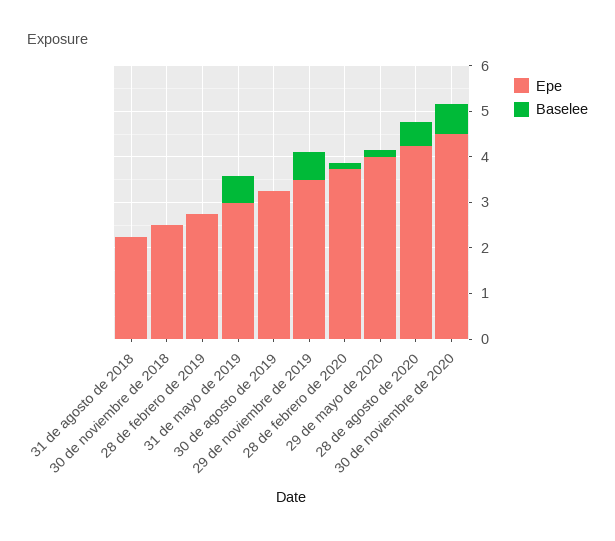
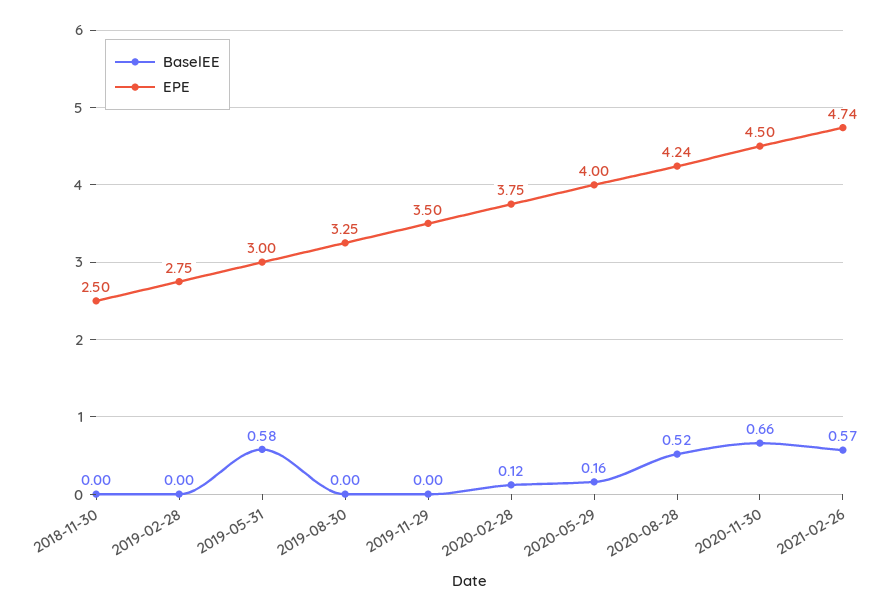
Epe, 31 de agosto de 2018: 2.2 -> none
Baselee, 31 de agosto de 2018: 0 -> none
Baselee, 29 de noviembre de 2019: 0.6 -> 0
Baselee, 2021-02-26: none -> 0.57
Epe, 2021-02-26: none -> 4.74

